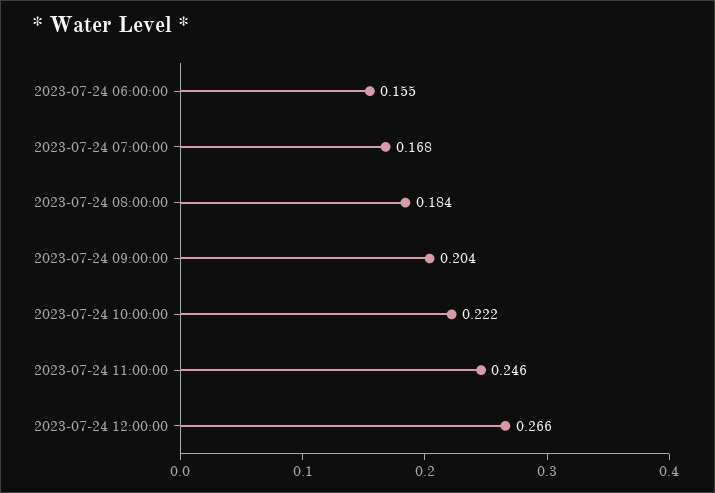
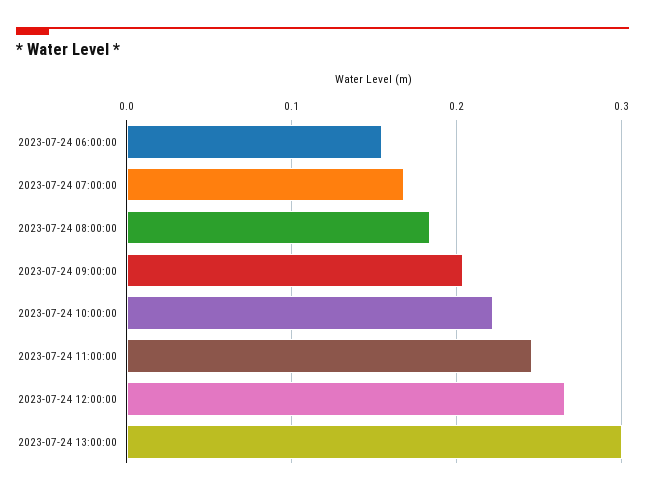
2023-07-24 13:00:00: none -> 0.3

